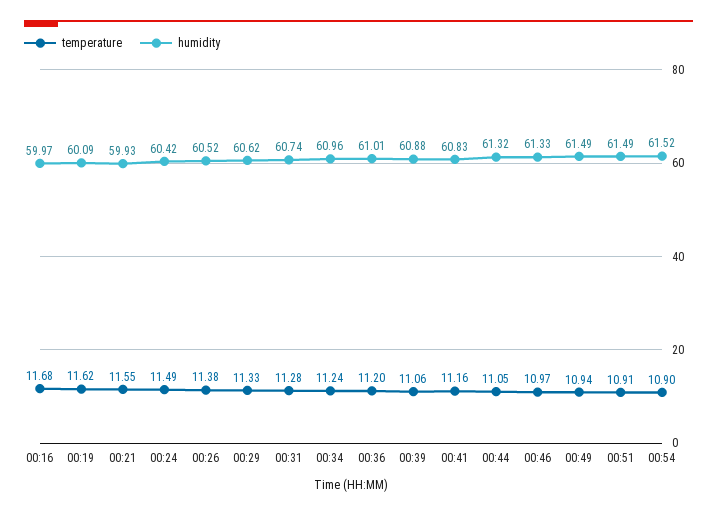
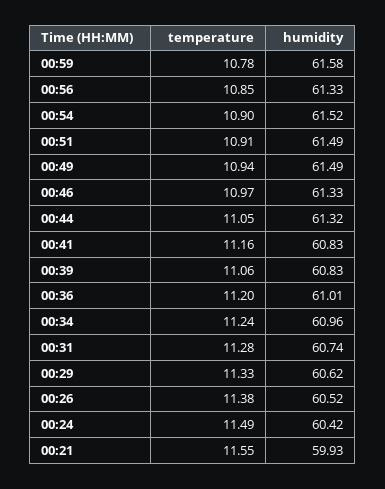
temperature, 00:16: 11.68 -> none
humidity, 00:16: 59.97 -> none
temperature, 00:19: 11.62 -> none
humidity, 00:19: 60.09 -> none
humidity, 00:39: 60.88 -> 60.83
temperature, 00:59: none -> 10.78
humidity, 00:59: none -> 61.58
temperature, 00:56: none -> 10.85
humidity, 00:56: none -> 61.33

